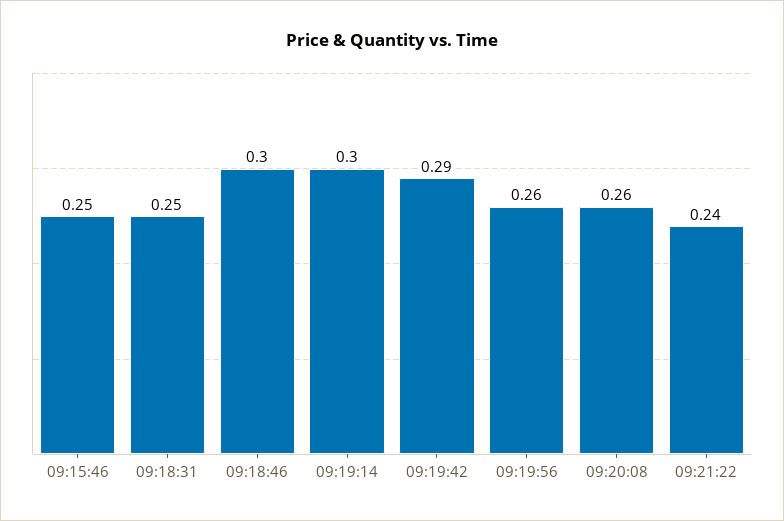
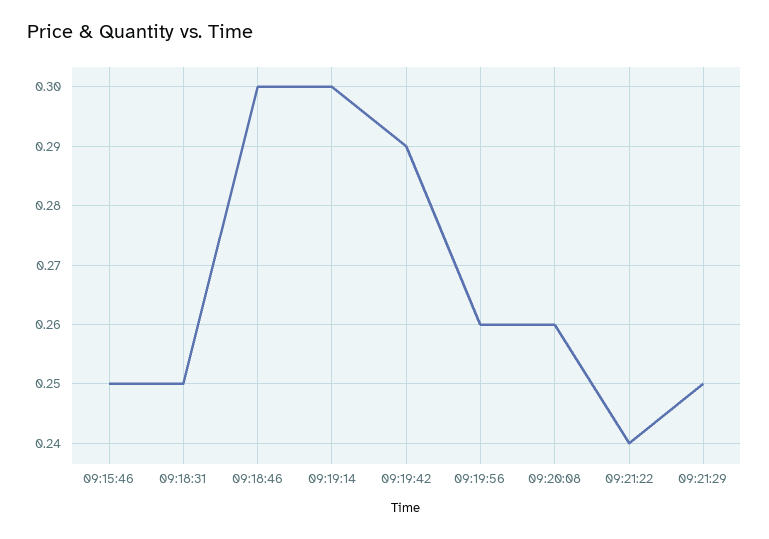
09:21:29: none -> 0.25

